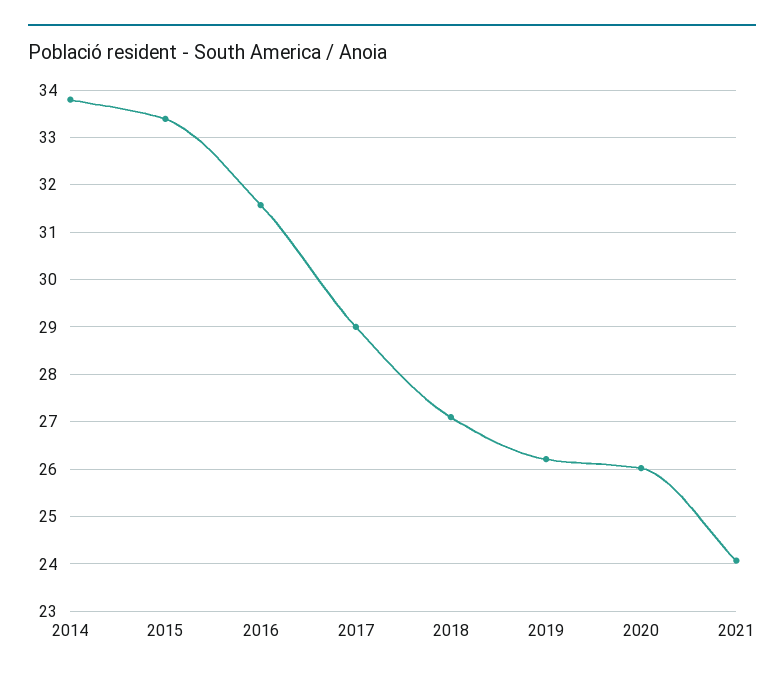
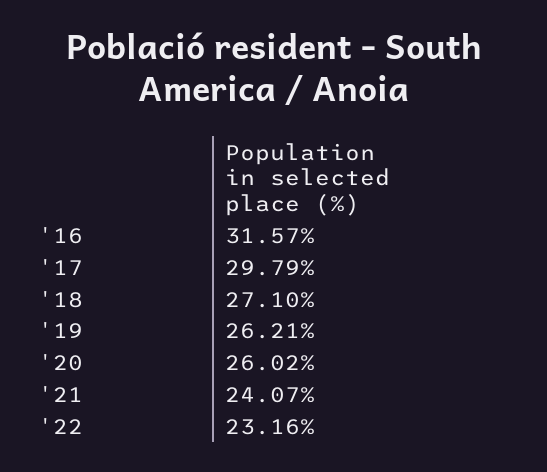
2014: 33.8 -> none
2015: 33.4 -> none
2017: 29 -> 29.79
'22: none -> 23.16

